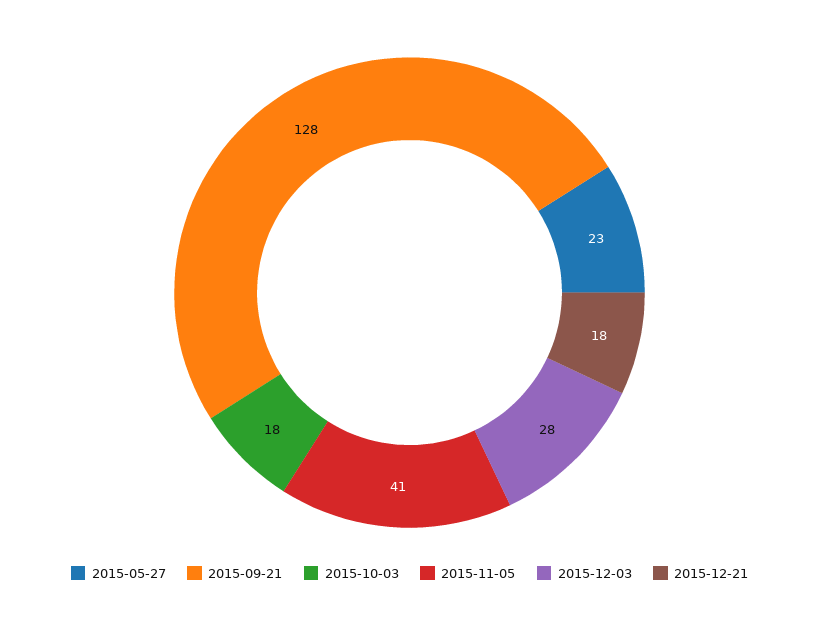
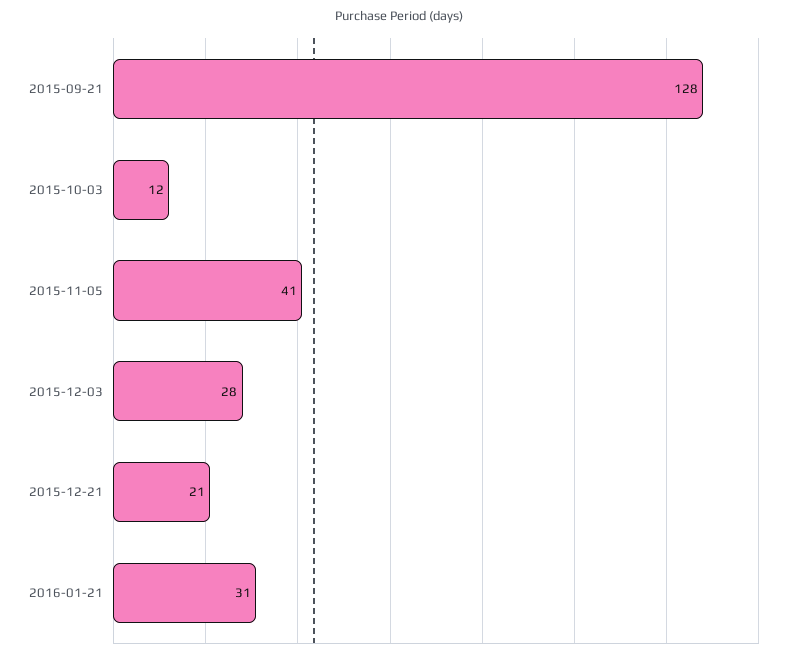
2015-05-27: 23 -> none
2015-10-03: 18 -> 12
2015-12-21: 18 -> 21
2016-01-21: none -> 31

